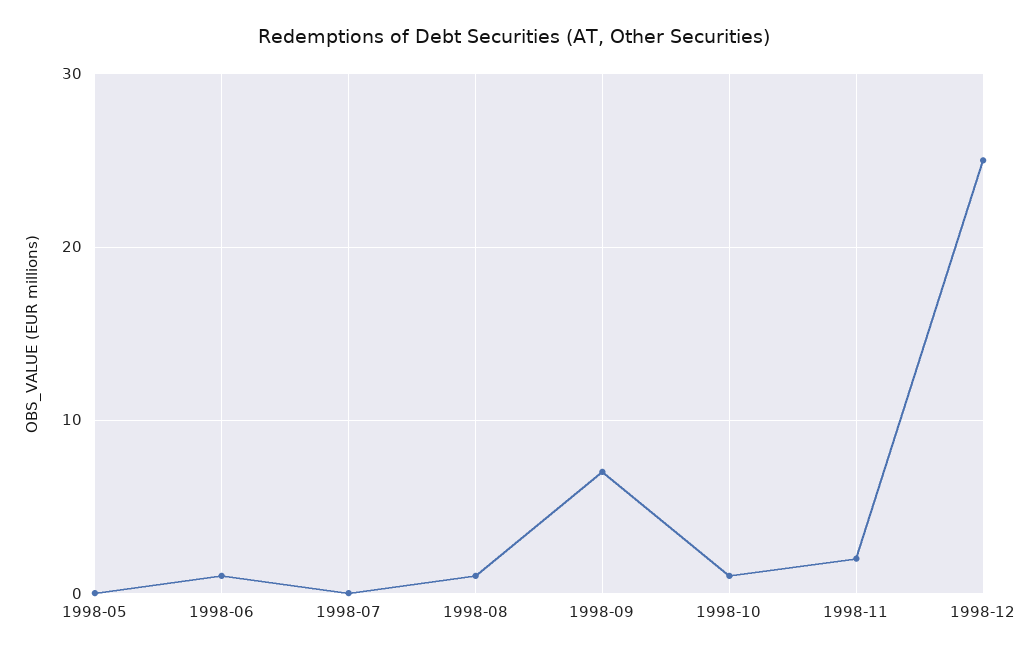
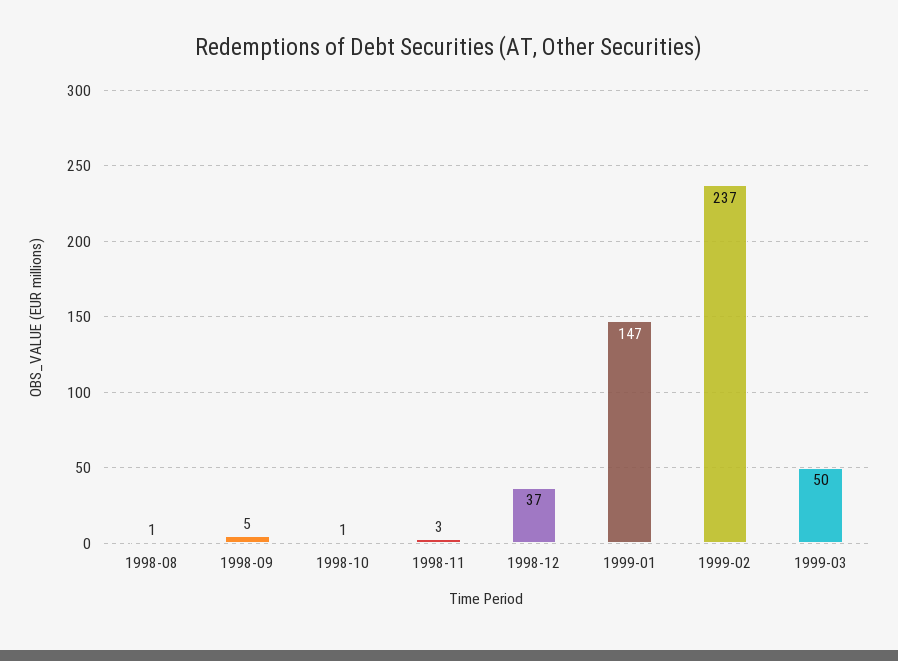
1998-05: 0 -> none
1998-06: 1 -> none
1998-07: 0 -> none
1998-09: 7 -> 5
1998-11: 2 -> 3
1998-12: 25 -> 37
1999-01: none -> 147
1999-02: none -> 237
1999-03: none -> 50

